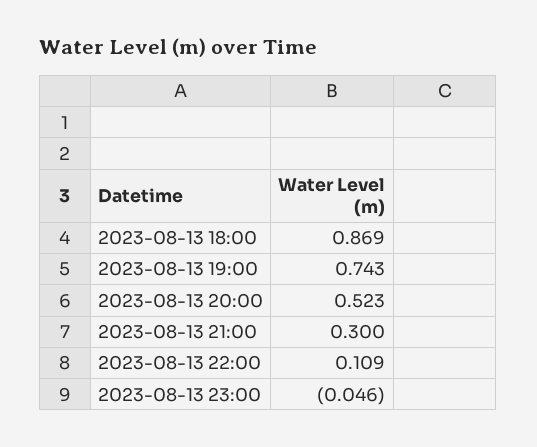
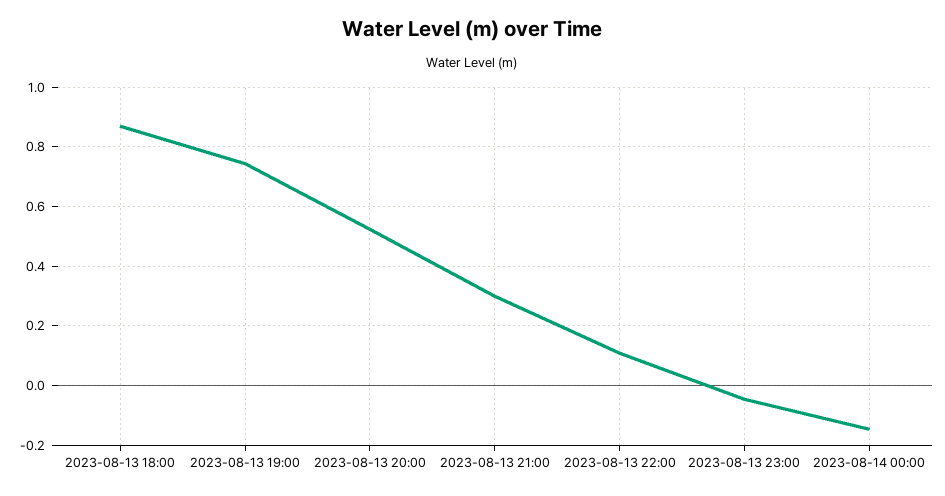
2023-08-14 00:00: none -> -0.15

